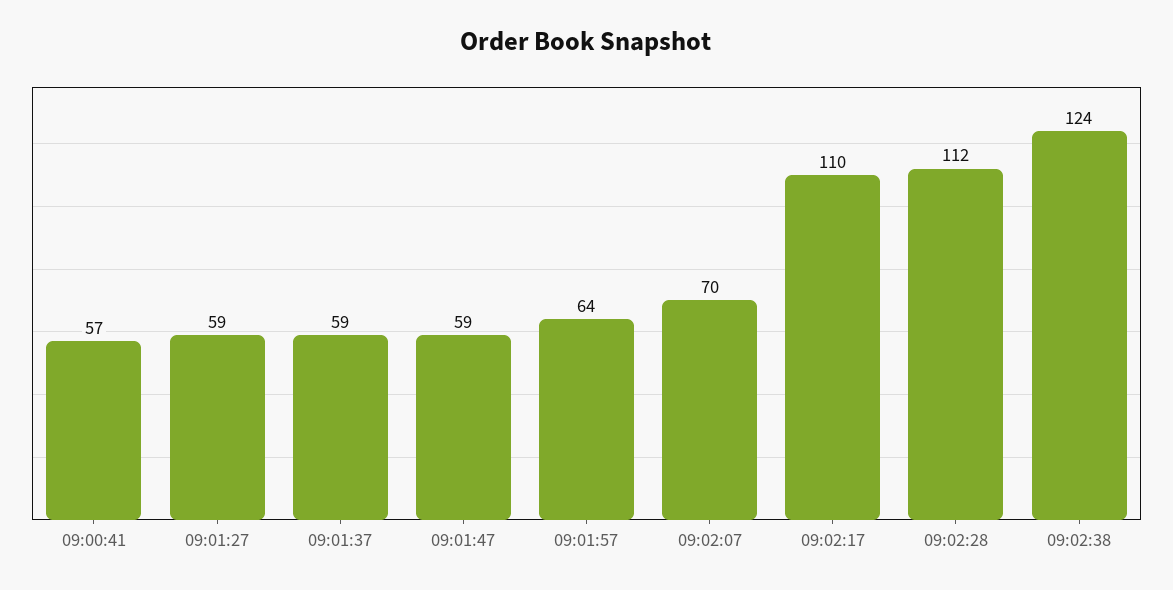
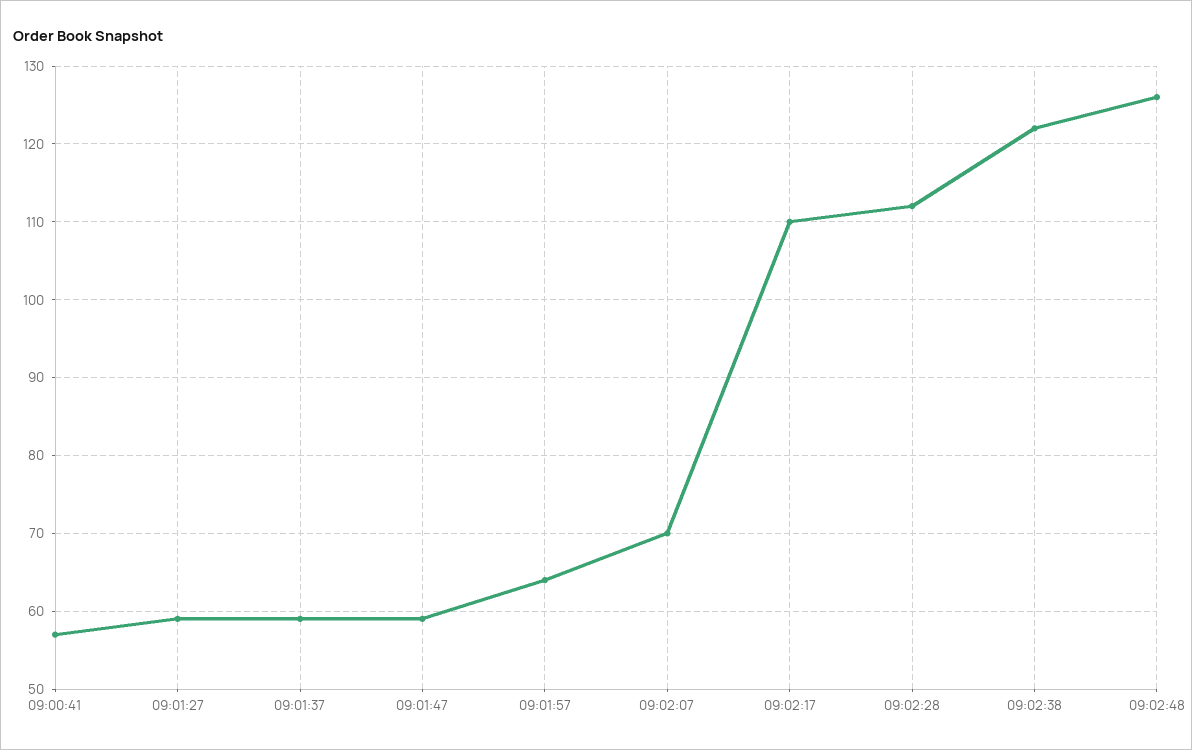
09:02:38: 124 -> 122
09:02:48: none -> 126

